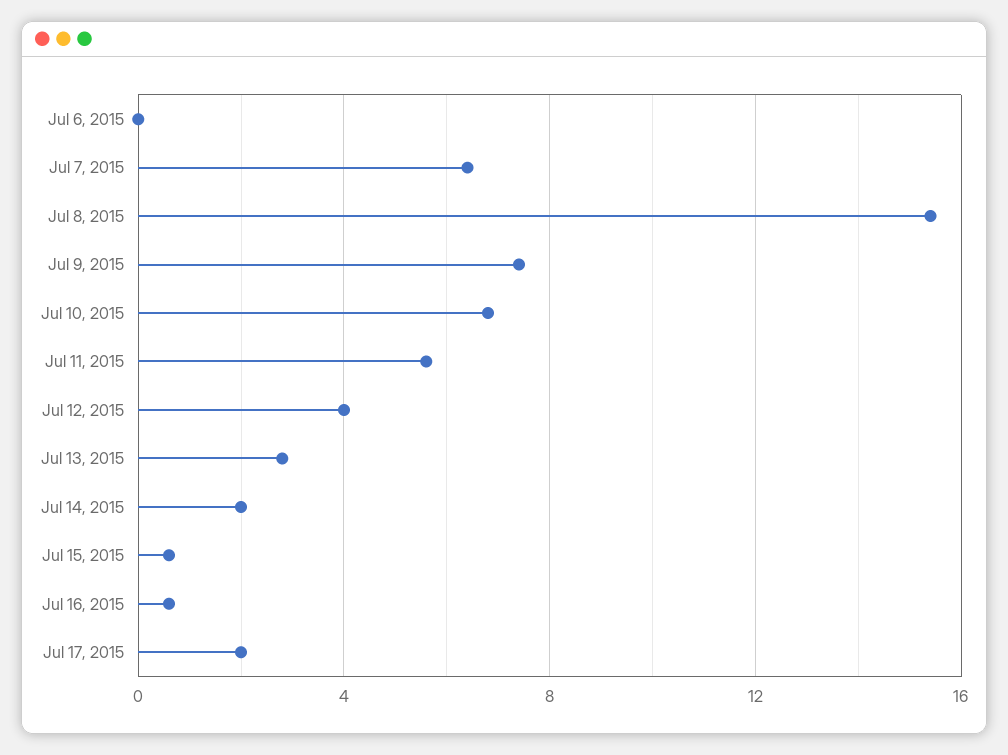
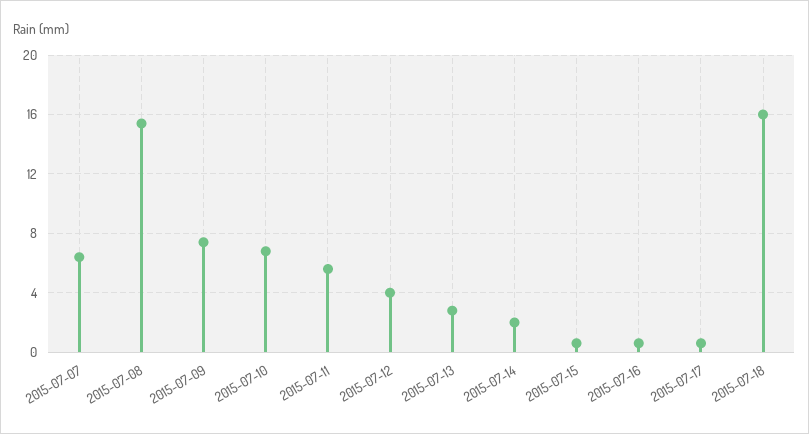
Jul 6, 2015: 0 -> none
Jul 17, 2015: 2 -> 0.5
2015-07-18: none -> 16

